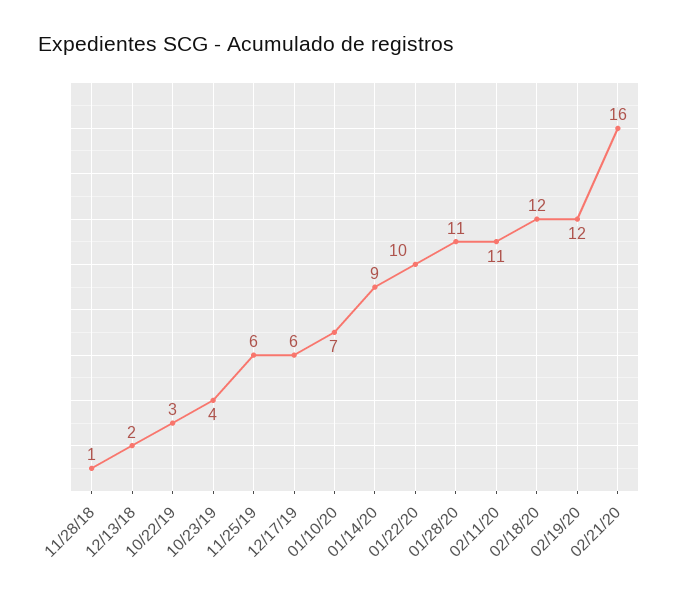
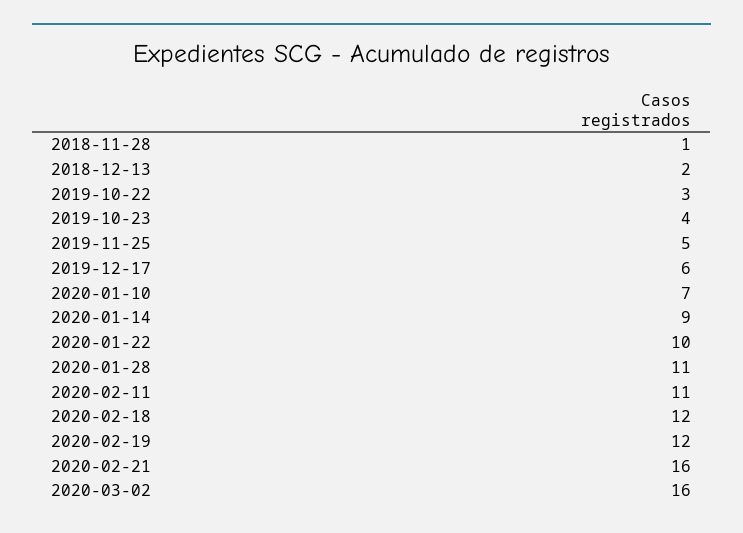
11/25/19: 6 -> 5
2020-03-02: none -> 16

